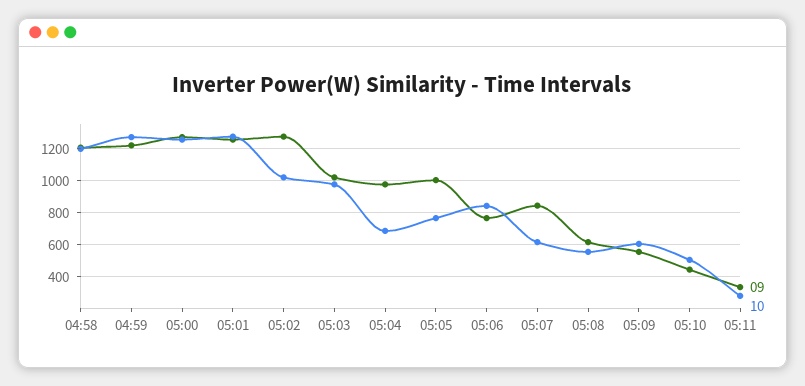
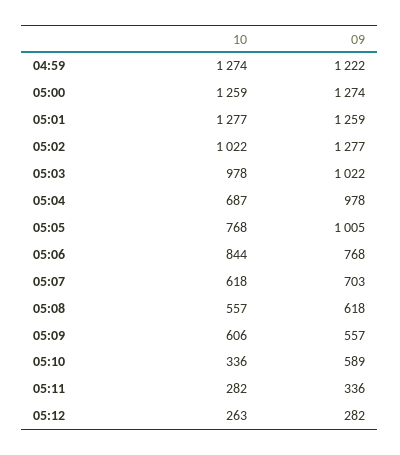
09, 04:58: 1200 -> none
10, 04:58: 1200 -> none
09, 05:07: 850 -> 703
09, 05:10: 450 -> 589
10, 05:10: 500 -> 336
10, 05:12: none -> 263
09, 05:12: none -> 282

